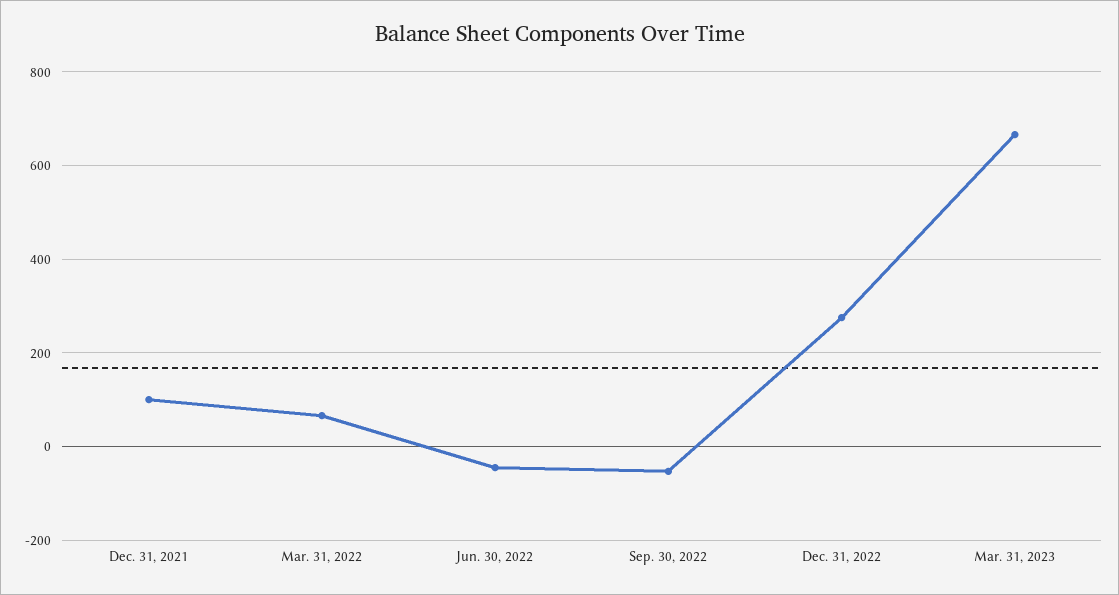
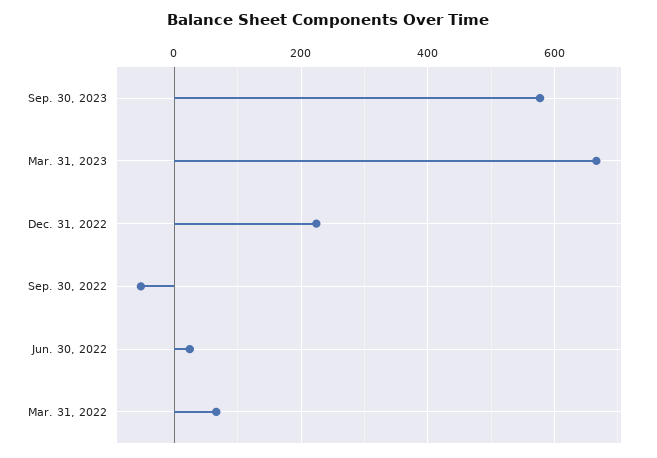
Dec. 31, 2021: 100 -> none
Jun. 30, 2022: -40 -> 20
Dec. 31, 2022: 280 -> 220
Sep. 30, 2023: none -> 580

